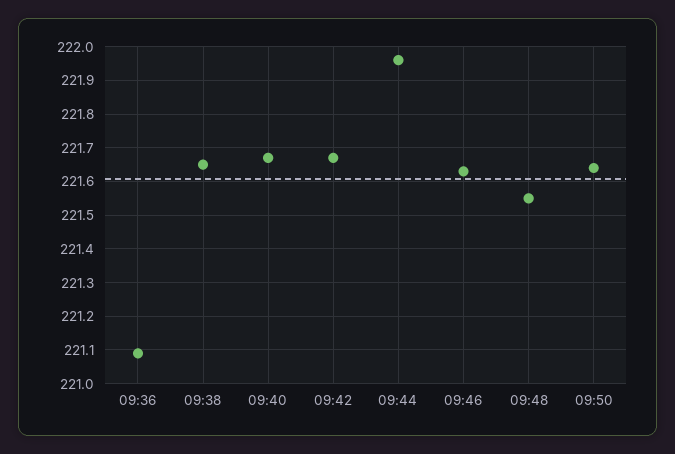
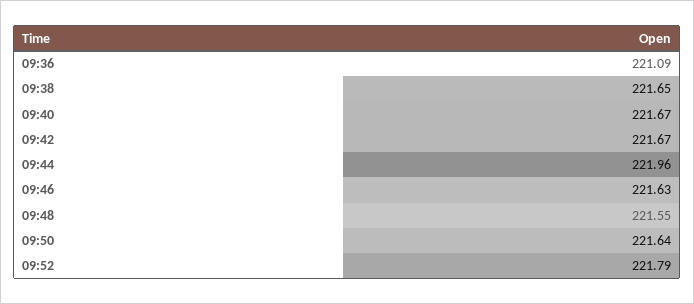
09:52: none -> 221.79

